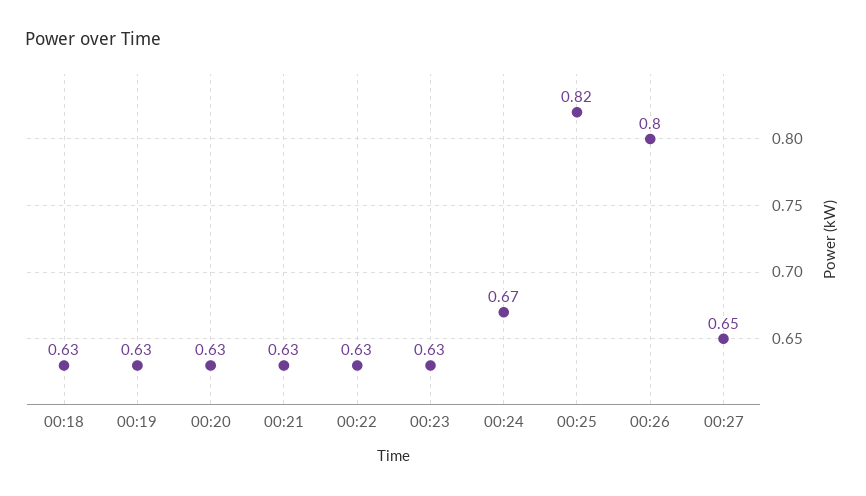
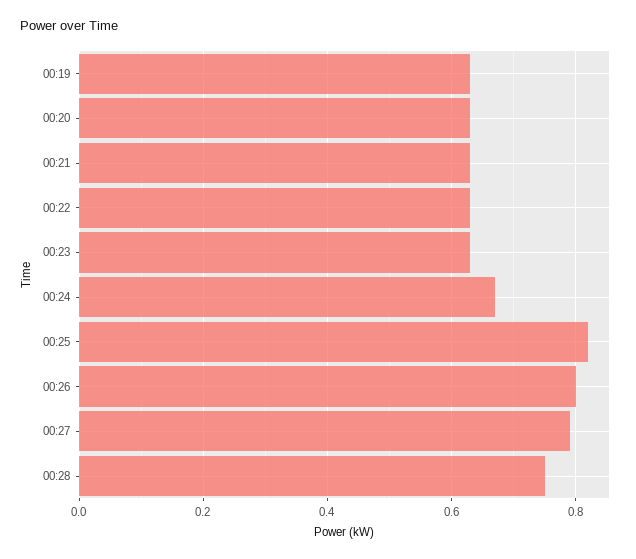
00:18: 0.63 -> none
00:27: 0.65 -> 0.8
00:28: none -> 0.75

